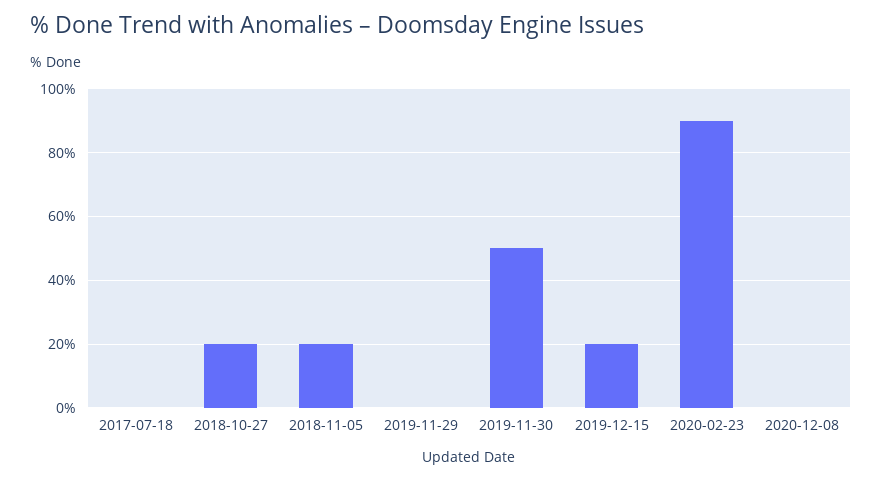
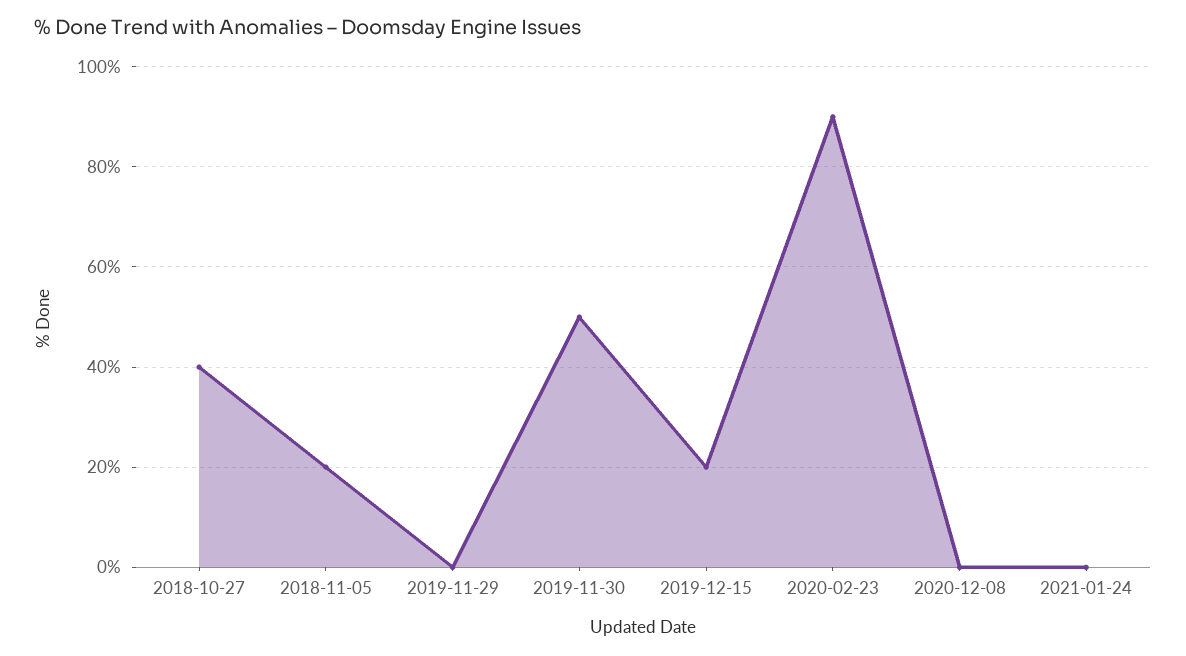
2017-07-18: 0 -> none
2018-10-27: 20 -> 40
2021-01-24: none -> 0

